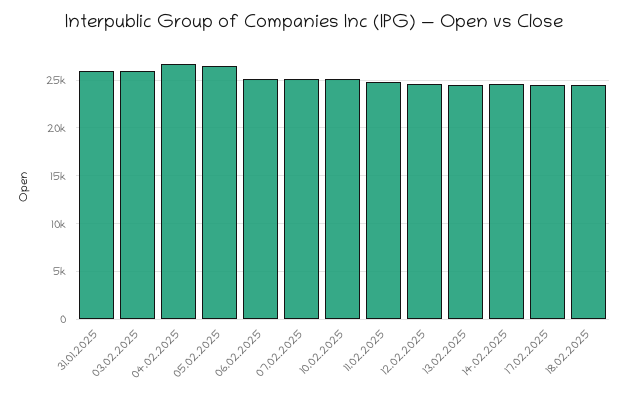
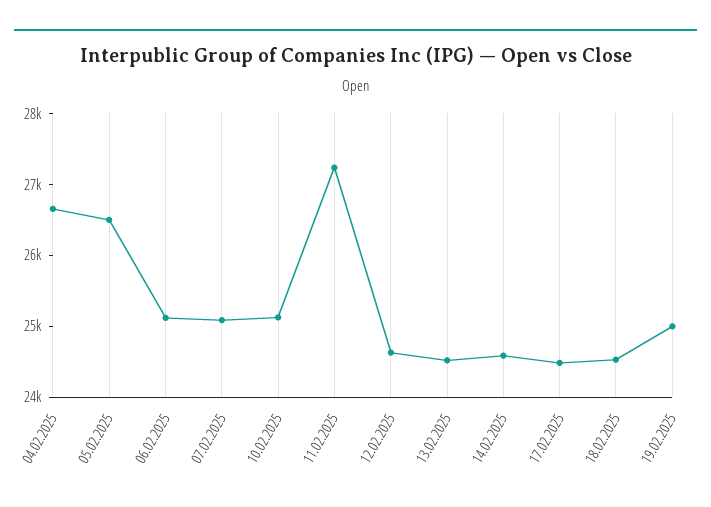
31.01.2025: 26000 -> none
03.02.2025: 26000 -> none
11.02.2025: 25000 -> 27200
19.02.2025: none -> 25000

